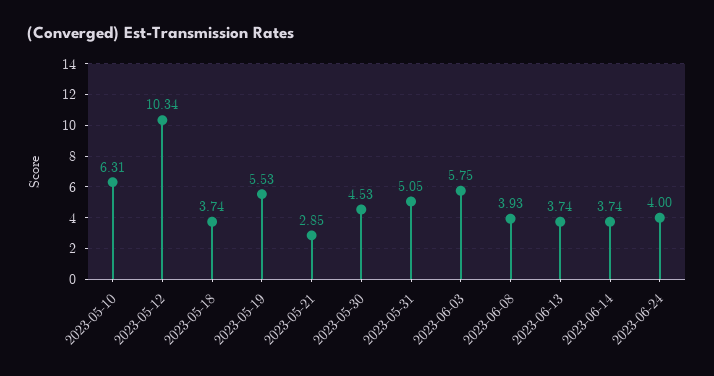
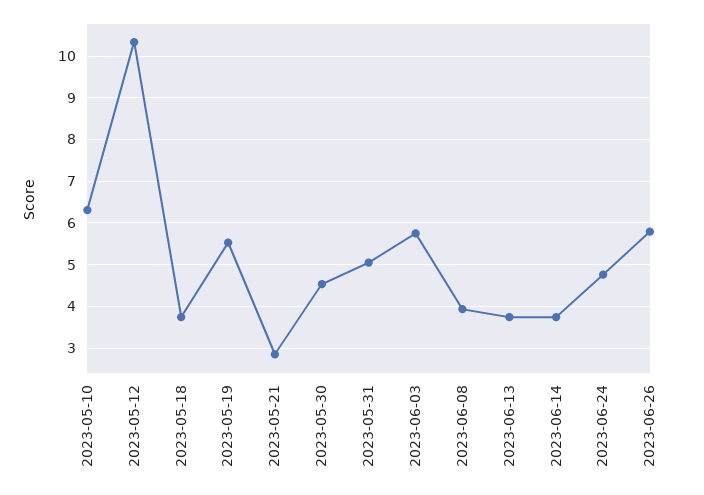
2023-06-24: 4 -> 4.8
2023-06-26: none -> 5.8

